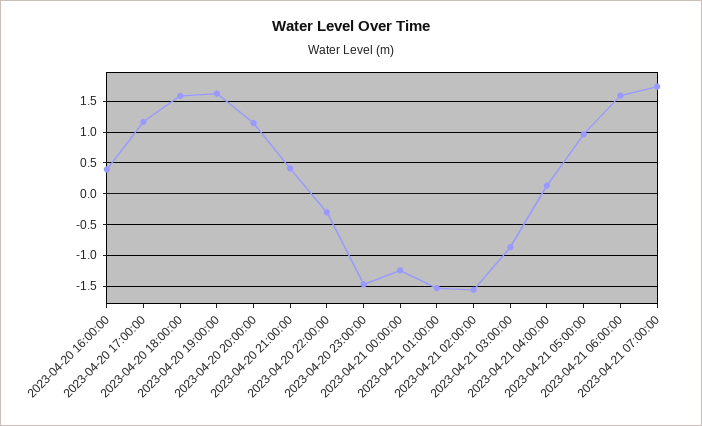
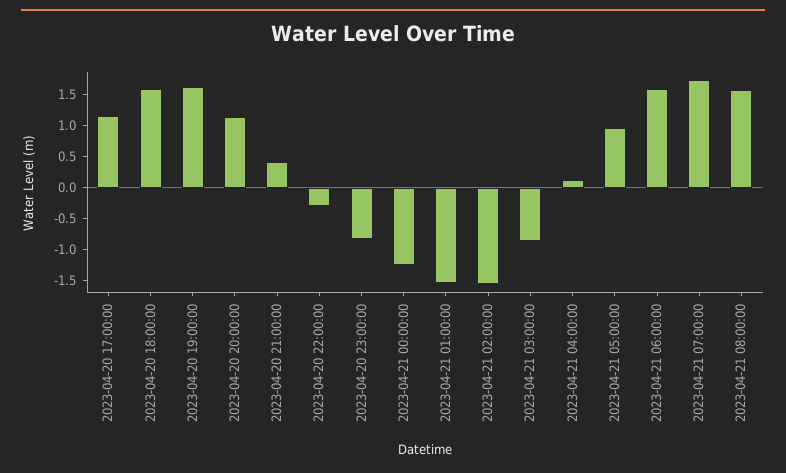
2023-04-20 16:00:00: 0.4 -> none
2023-04-20 23:00:00: -1.5 -> -0.75
2023-04-21 08:00:00: none -> 1.5

